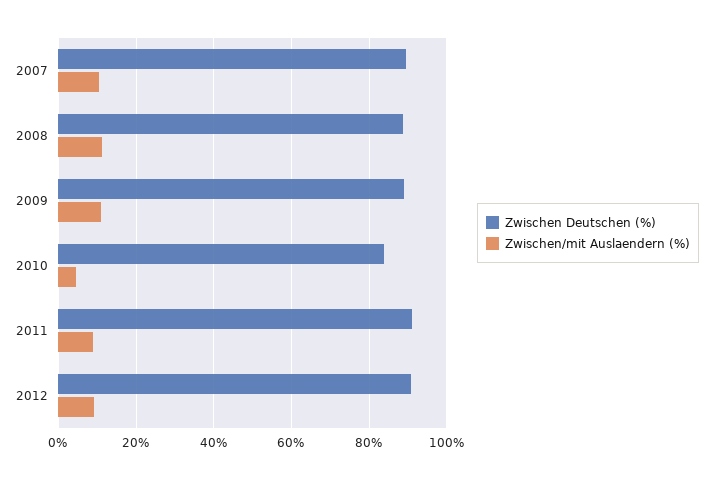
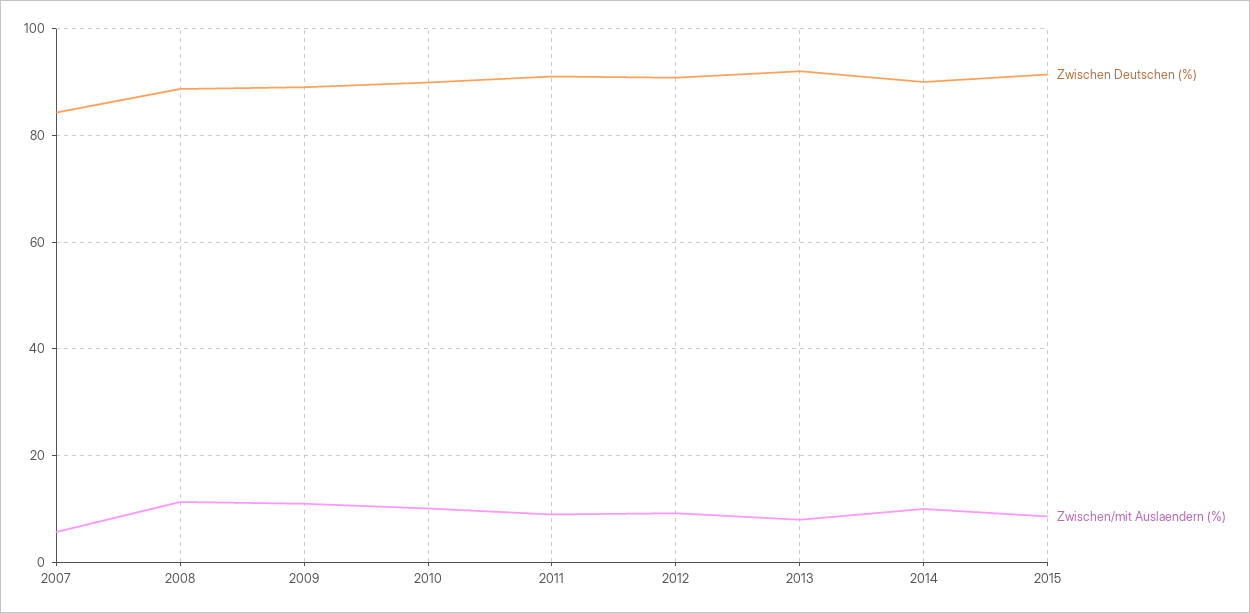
Zwischen Deutschen (%), 2007: 90 -> 84
Zwischen/mit Auslaendern (%), 2007: 10 -> 6
Zwischen Deutschen (%), 2010: 84 -> 90
Zwischen/mit Auslaendern (%), 2010: 4 -> 10
Zwischen Deutschen (%), 2013: none -> 92
Zwischen/mit Auslaendern (%), 2013: none -> 8
Zwischen Deutschen (%), 2014: none -> 90
Zwischen/mit Auslaendern (%), 2014: none -> 10
Zwischen Deutschen (%), 2015: none -> 92
Zwischen/mit Auslaendern (%), 2015: none -> 8

